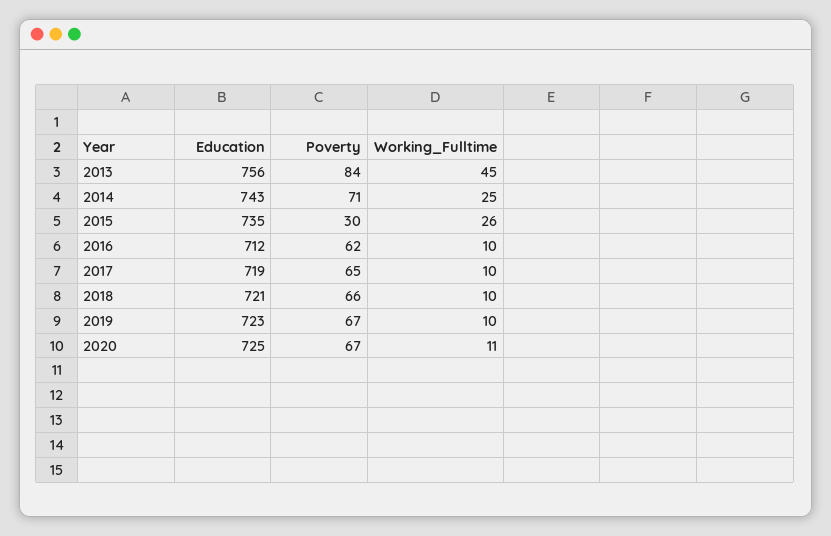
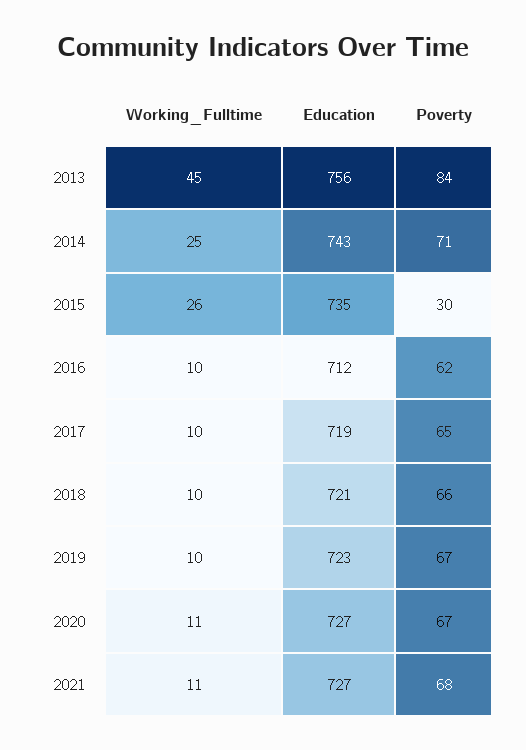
Education, 2020: 725 -> 727
Working_Fulltime, 2021: none -> 11
Education, 2021: none -> 727
Poverty, 2021: none -> 68

